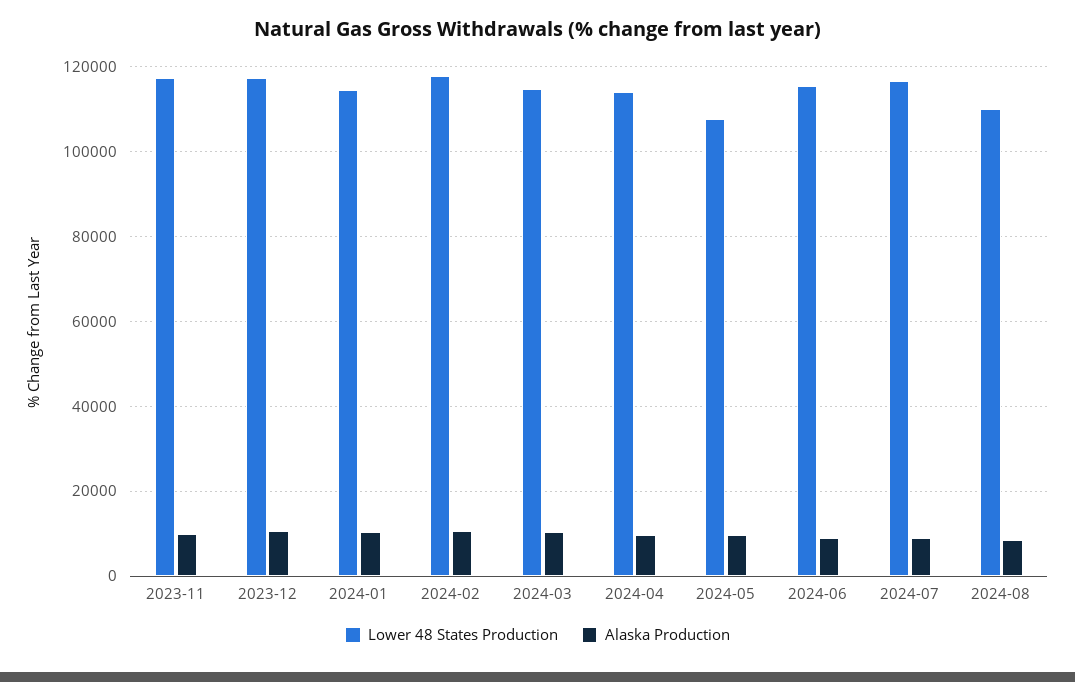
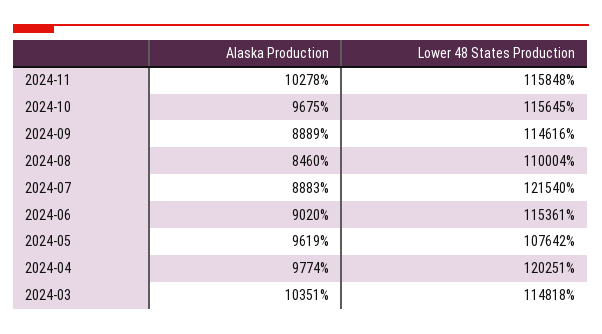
Lower 48 States Production, 2023-11: 118000 -> none
Alaska Production, 2023-11: 10000 -> none
Lower 48 States Production, 2023-12: 118000 -> none
Alaska Production, 2023-12: 10000 -> none
Lower 48 States Production, 2024-01: 114000 -> none
Alaska Production, 2024-01: 10000 -> none
Lower 48 States Production, 2024-02: 118000 -> none
Alaska Production, 2024-02: 10000 -> none
Lower 48 States Production, 2024-04: 114000 -> 120251
Lower 48 States Production, 2024-07: 116000 -> 121540
Alaska Production, 2024-11: none -> 10278
Lower 48 States Production, 2024-11: none -> 115848
Alaska Production, 2024-10: none -> 9675
Lower 48 States Production, 2024-10: none -> 115645
Alaska Production, 2024-09: none -> 8889
Lower 48 States Production, 2024-09: none -> 114616

